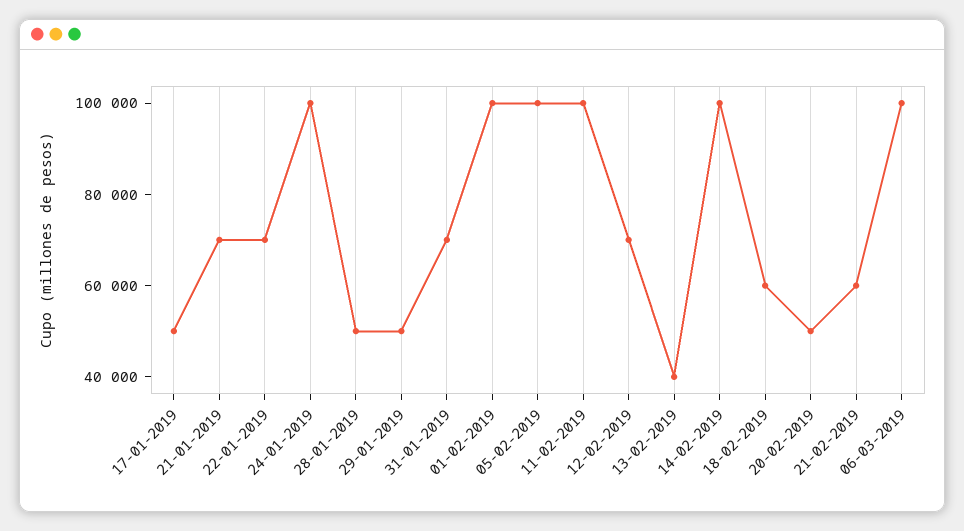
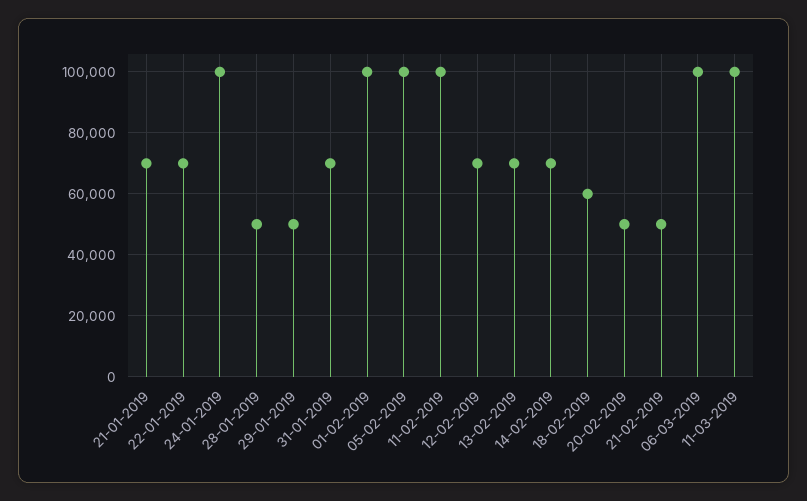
17-01-2019: 50000 -> none
13-02-2019: 40000 -> 70000
14-02-2019: 100000 -> 70000
21-02-2019: 60000 -> 50000
11-03-2019: none -> 100000

